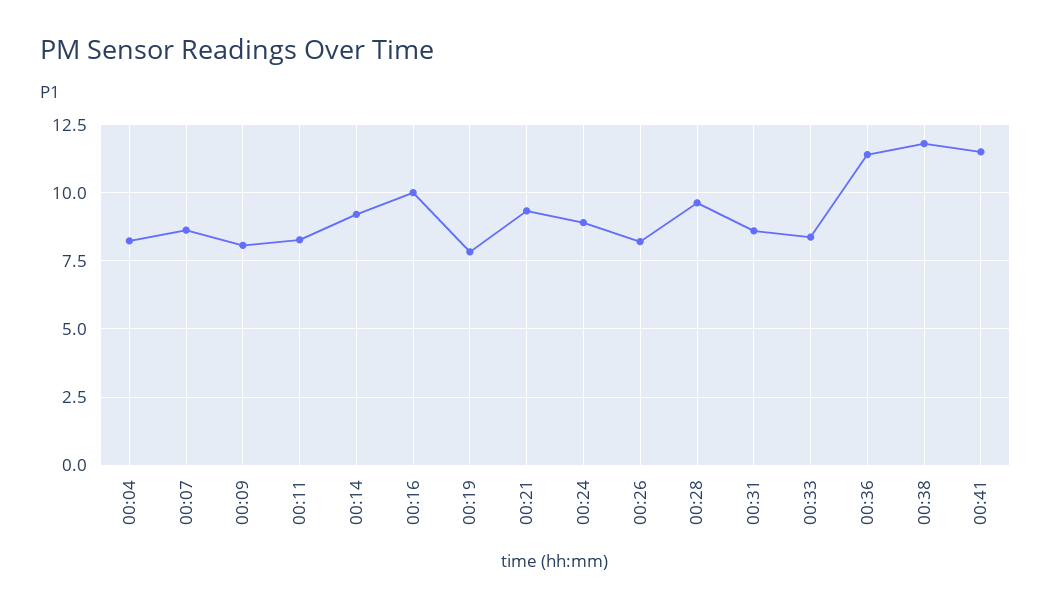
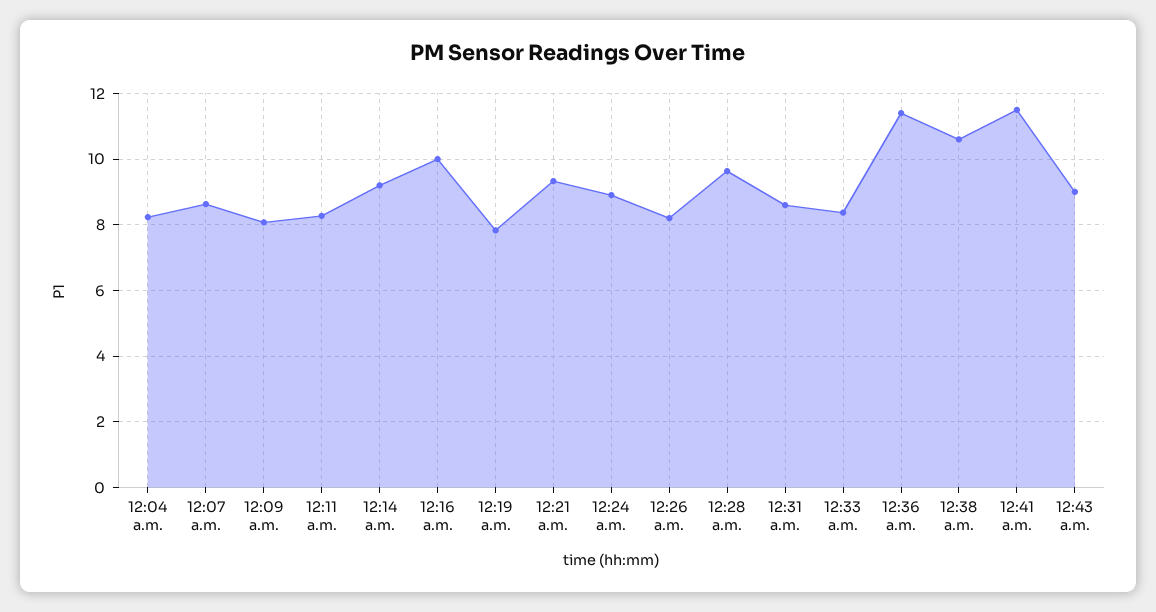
00:38: 11.75 -> 10.6
12:43 a.m.: none -> 9

